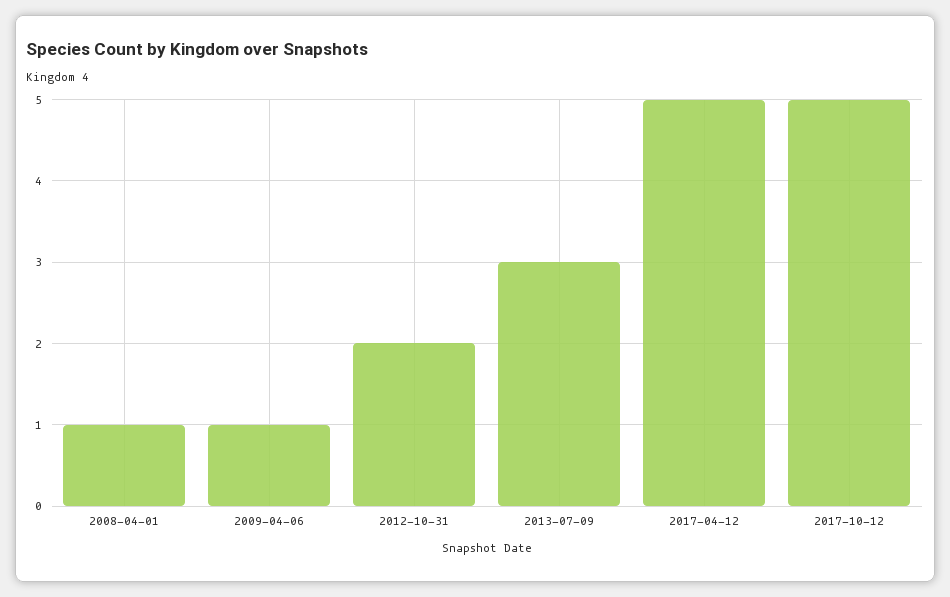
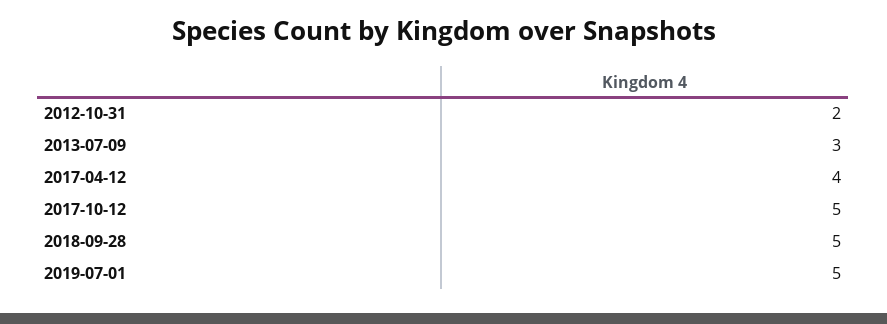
2008-04-01: 1 -> none
2009-04-06: 1 -> none
2017-04-12: 5 -> 4
2018-09-28: none -> 5
2019-07-01: none -> 5

